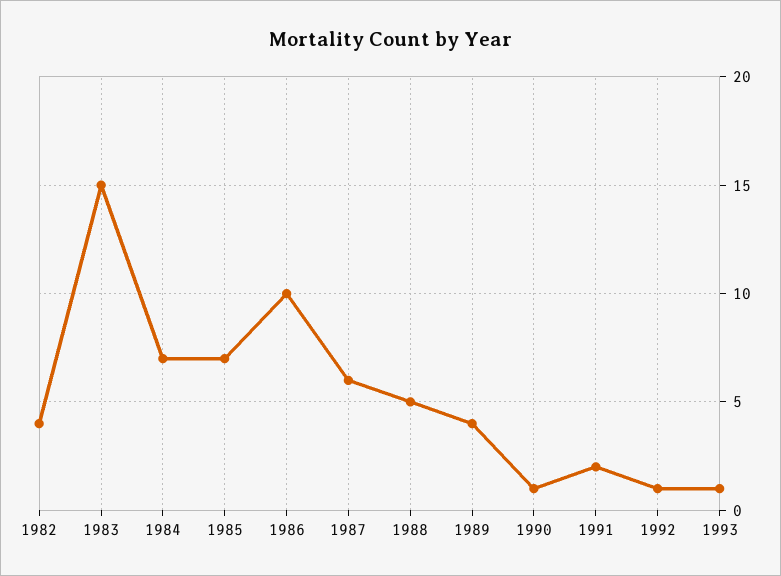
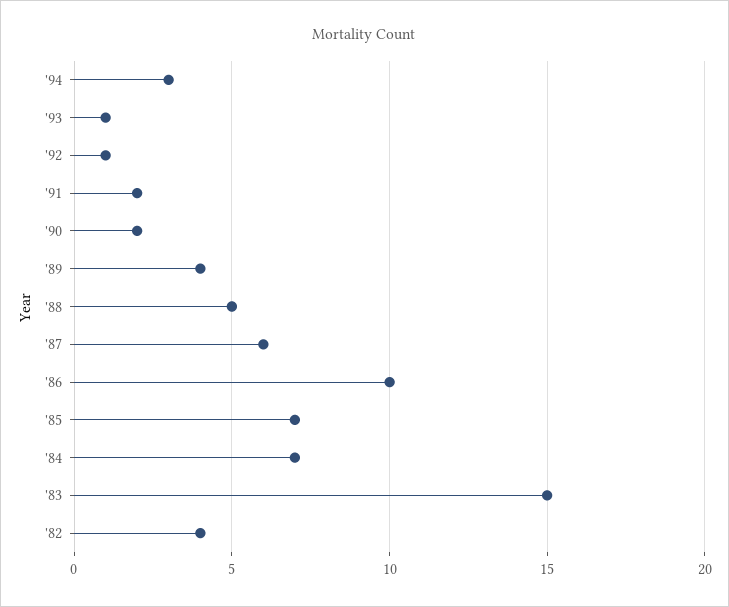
1990: 1 -> 2
'94: none -> 3

